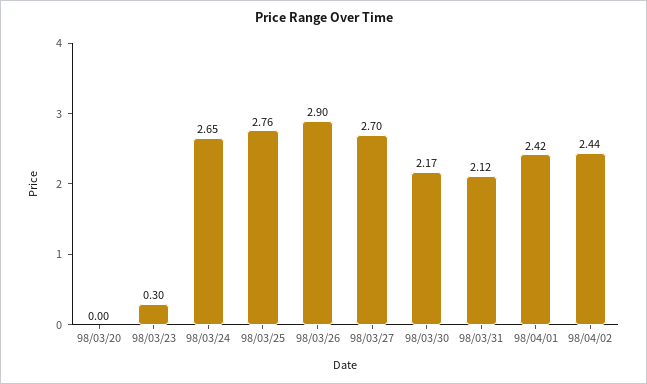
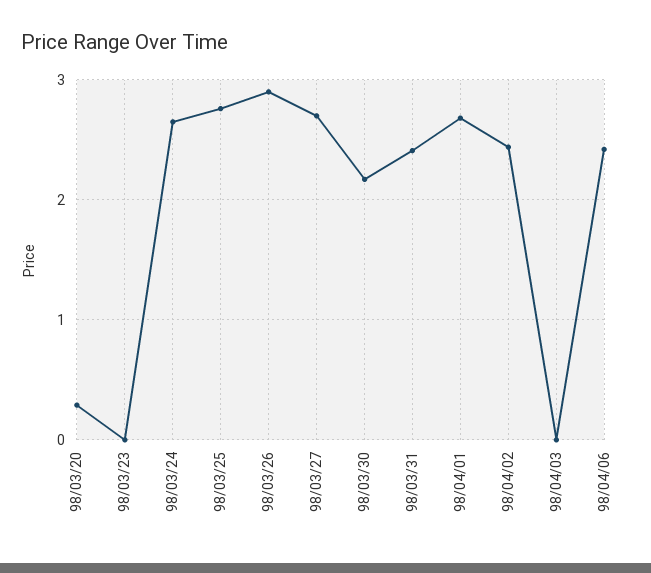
98/03/20: 0 -> 0.3
98/03/23: 0.3 -> 0
98/03/31: 2.12 -> 2.4
98/04/01: 2.42 -> 2.7
98/04/03: none -> 0
98/04/06: none -> 2.4

